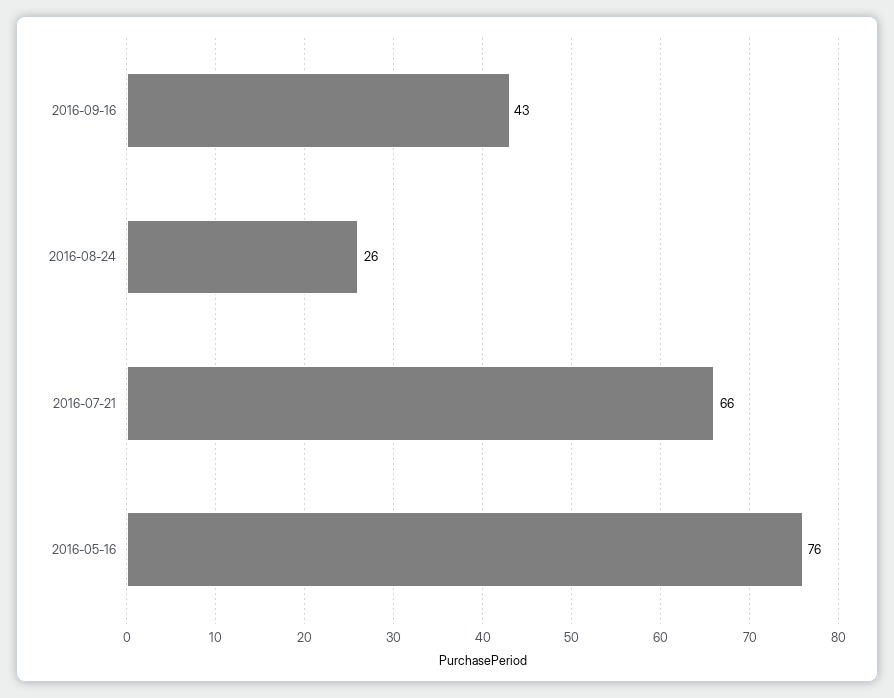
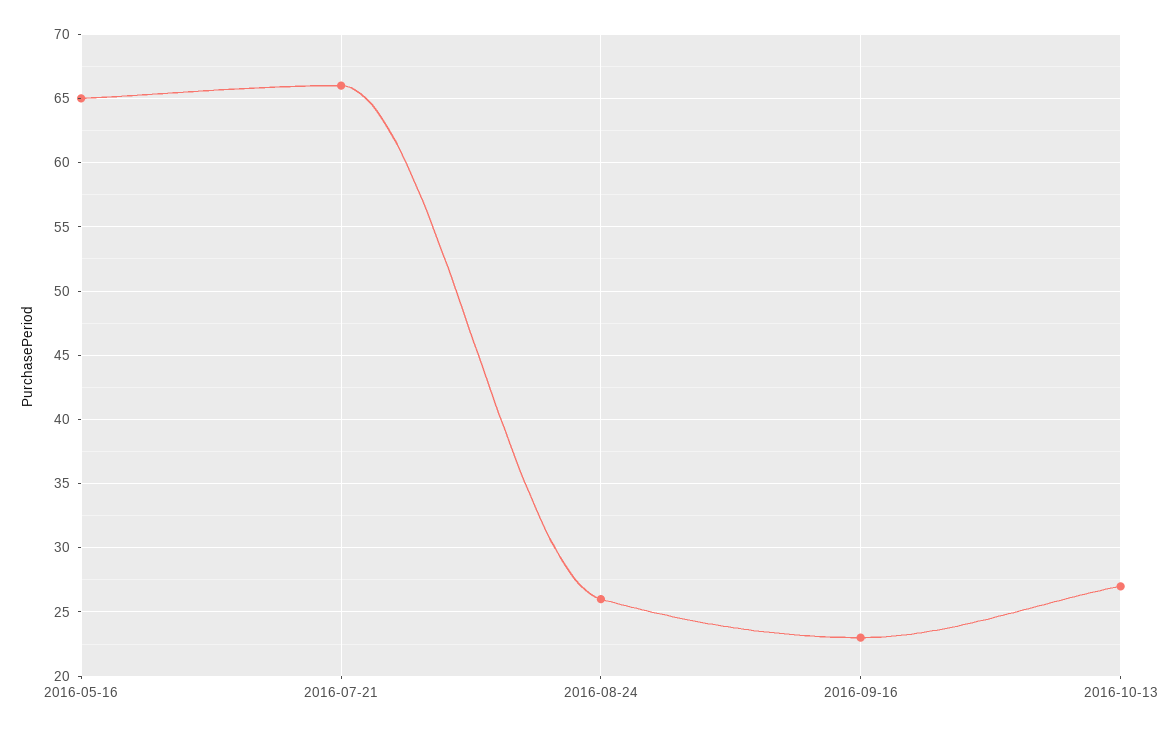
2016-09-16: 43 -> 23
2016-05-16: 76 -> 65
2016-10-13: none -> 27

